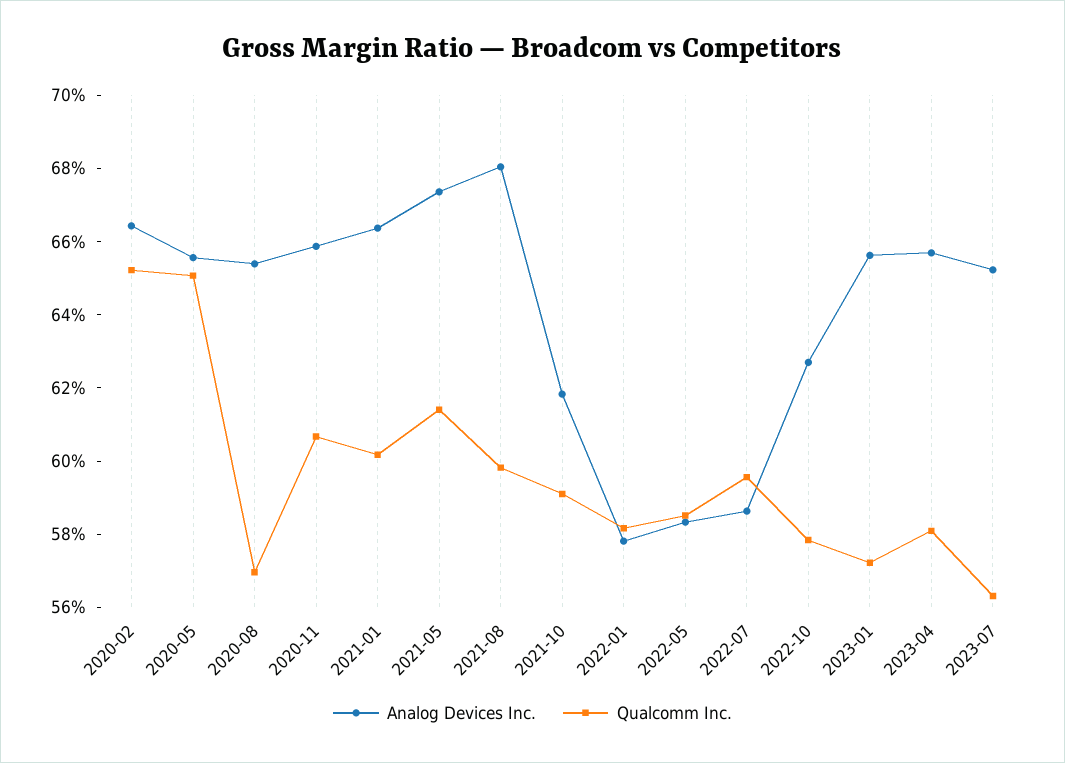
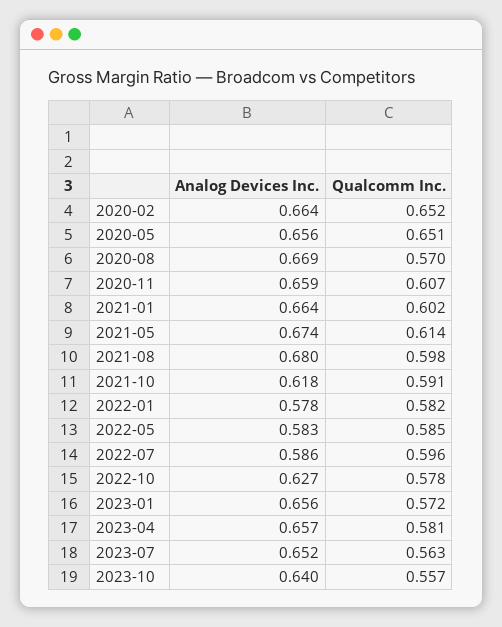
Analog Devices Inc., 2020-08: 0.655 -> 0.669
Analog Devices Inc., 2023-10: none -> 0.64
Qualcomm Inc., 2023-10: none -> 0.557

